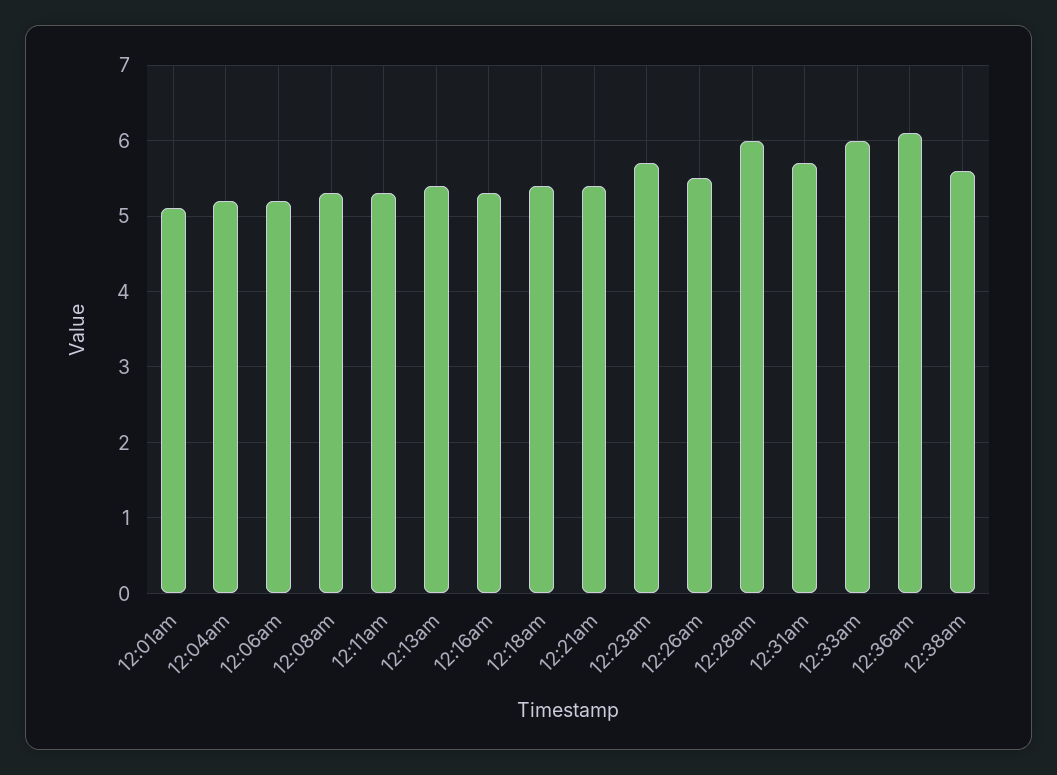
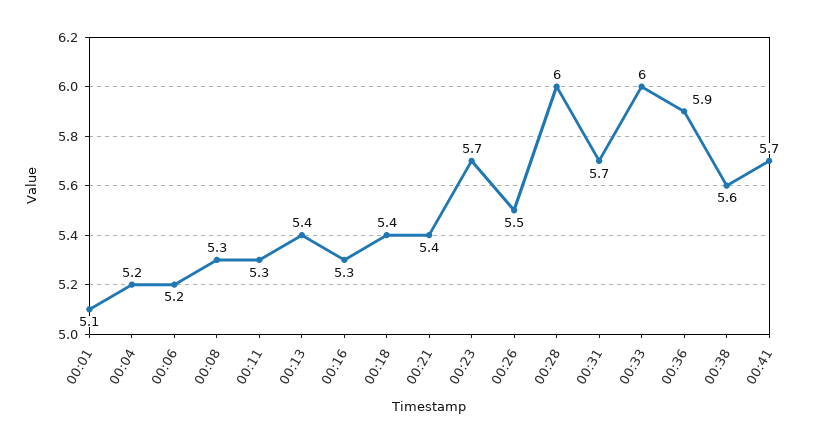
12:36am: 6.1 -> 5.9
00:41: none -> 5.7

